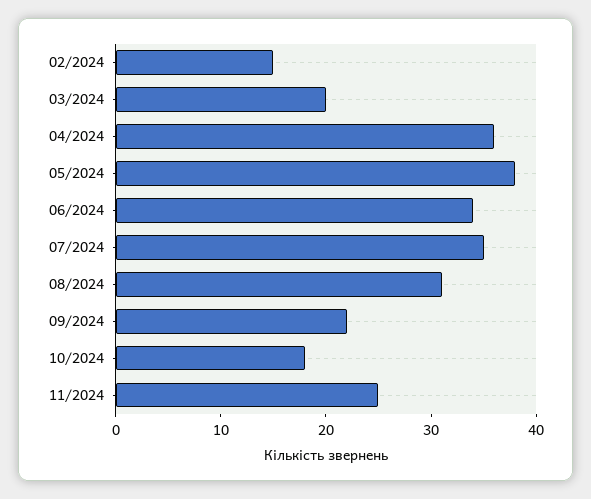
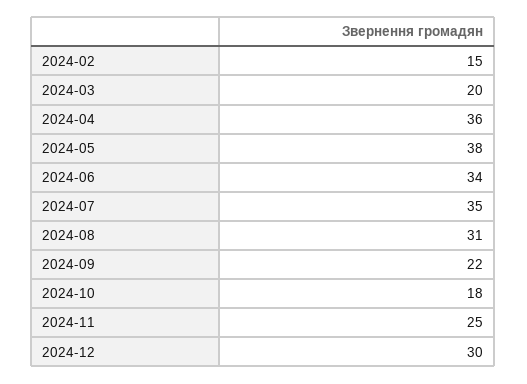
2024-12: none -> 30

